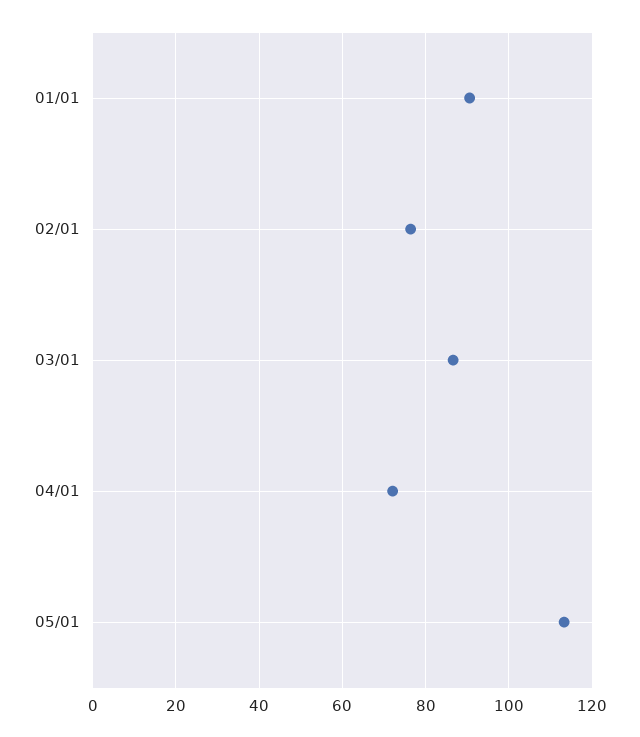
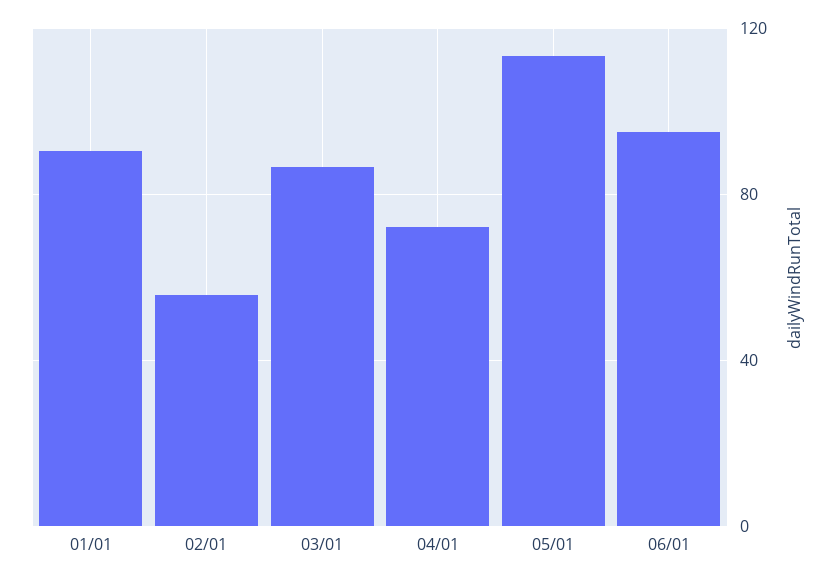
02/01: 76 -> 55
06/01: none -> 95

